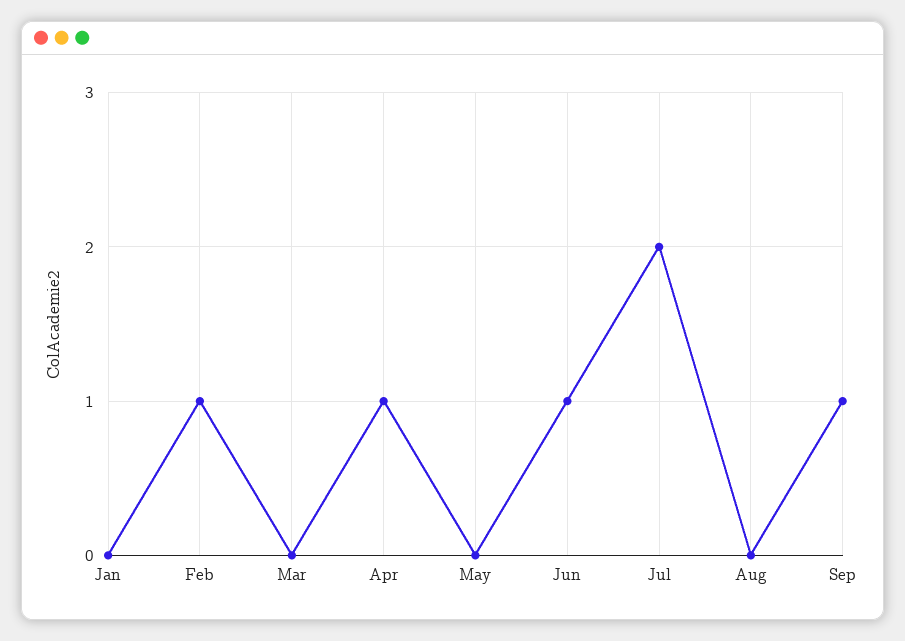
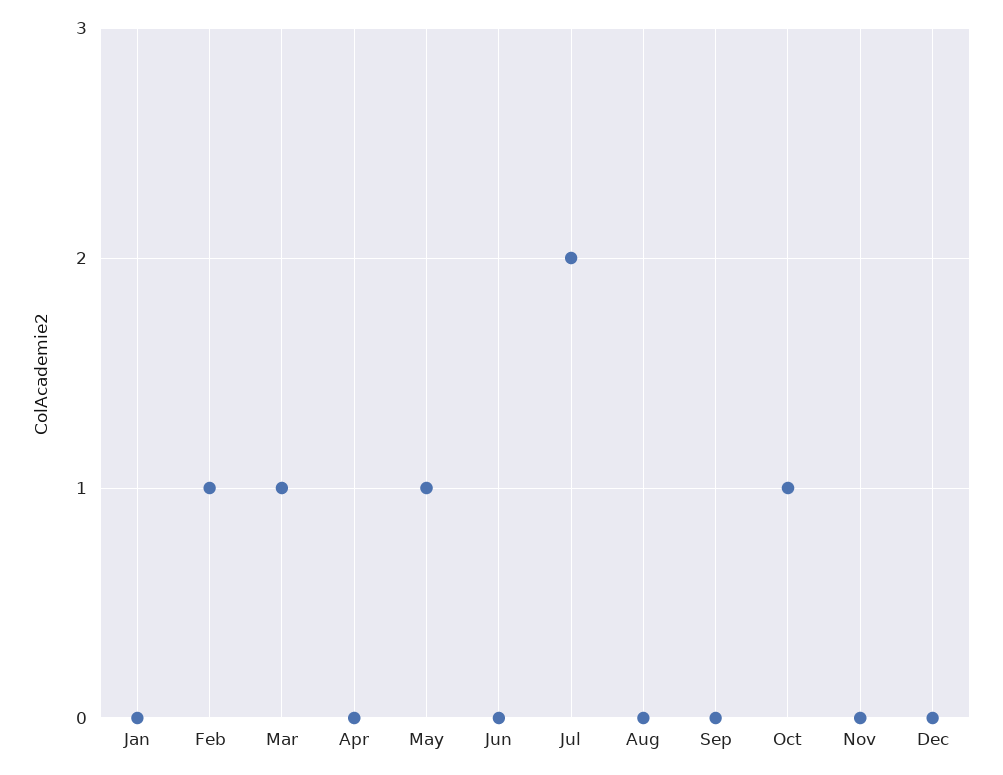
Mar: 0 -> 1
Apr: 1 -> 0
May: 0 -> 1
Jun: 1 -> 0
Sep: 1 -> 0
Oct: none -> 1
Nov: none -> 0
Dec: none -> 0

